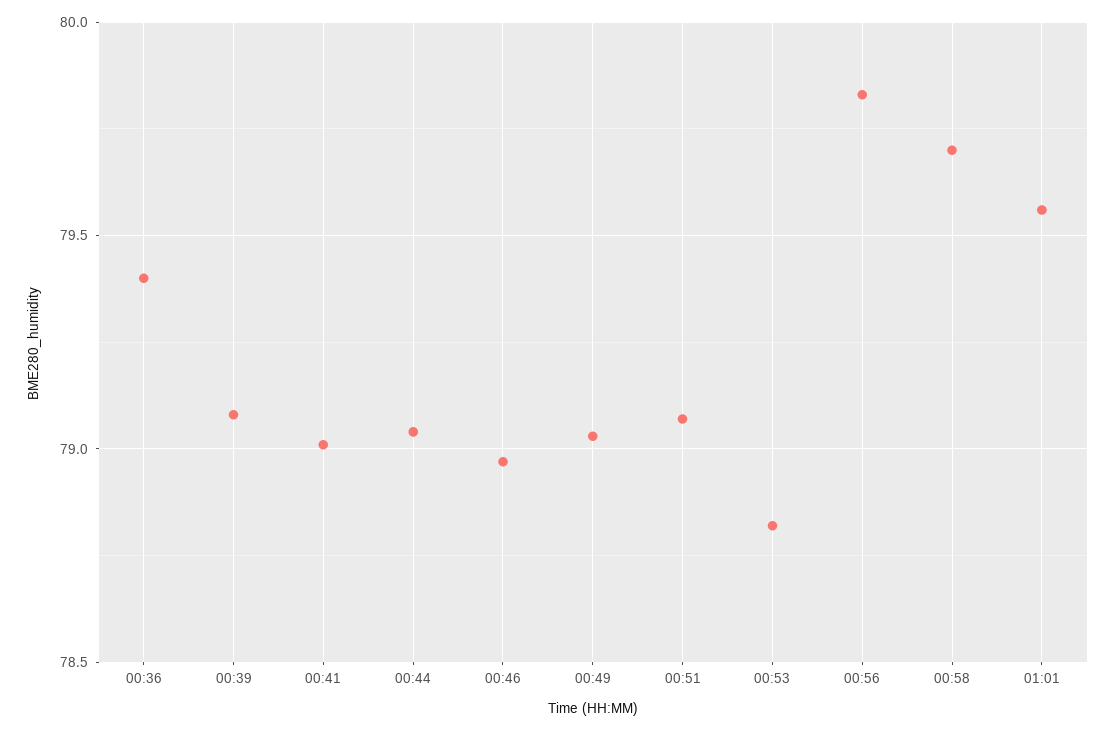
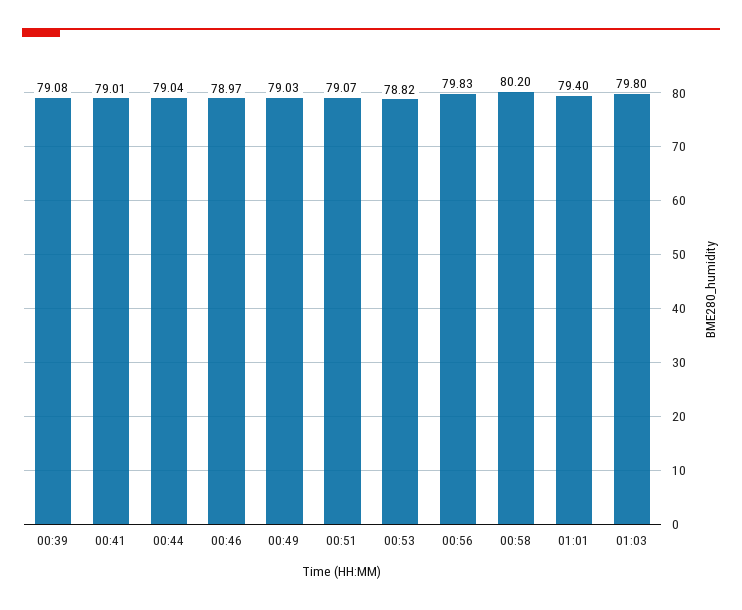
00:36: 79.4 -> none
00:58: 79.7 -> 80.2
01:01: 79.55 -> 79.4
01:03: none -> 79.8

